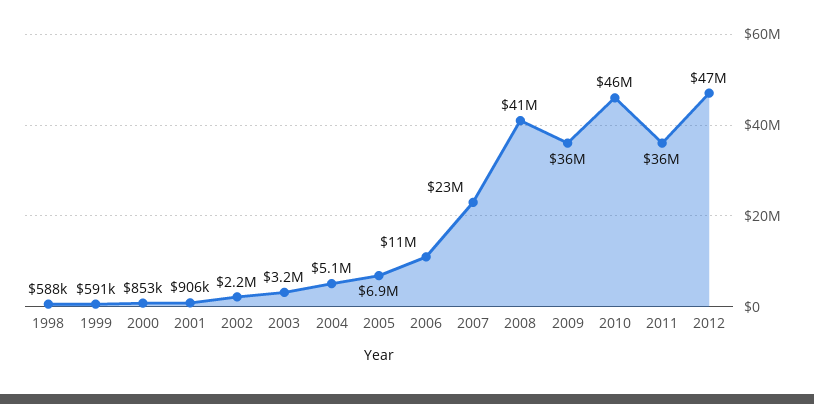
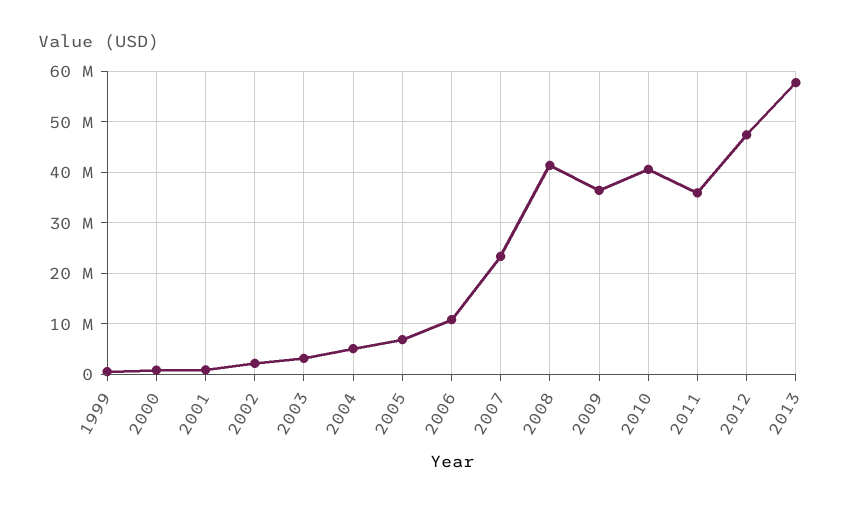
1998: 588000 -> none
2010: 46000000 -> 40000000
2013: none -> 58000000

